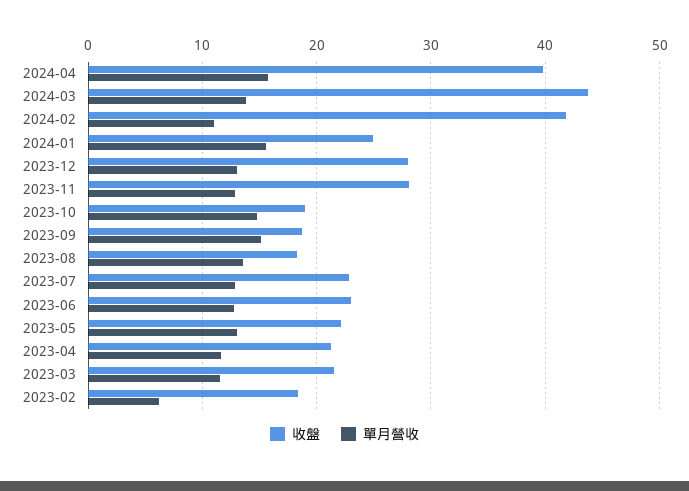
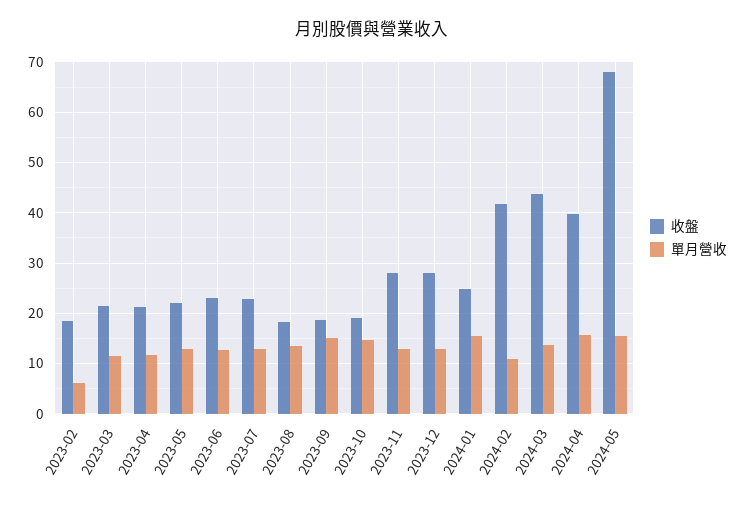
收盤, 2024-05: none -> 68
單月營收, 2024-05: none -> 16

